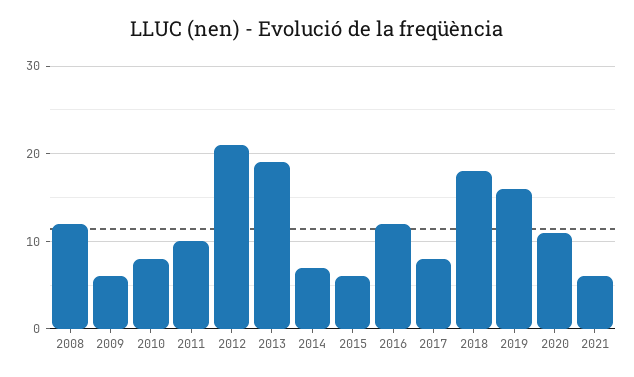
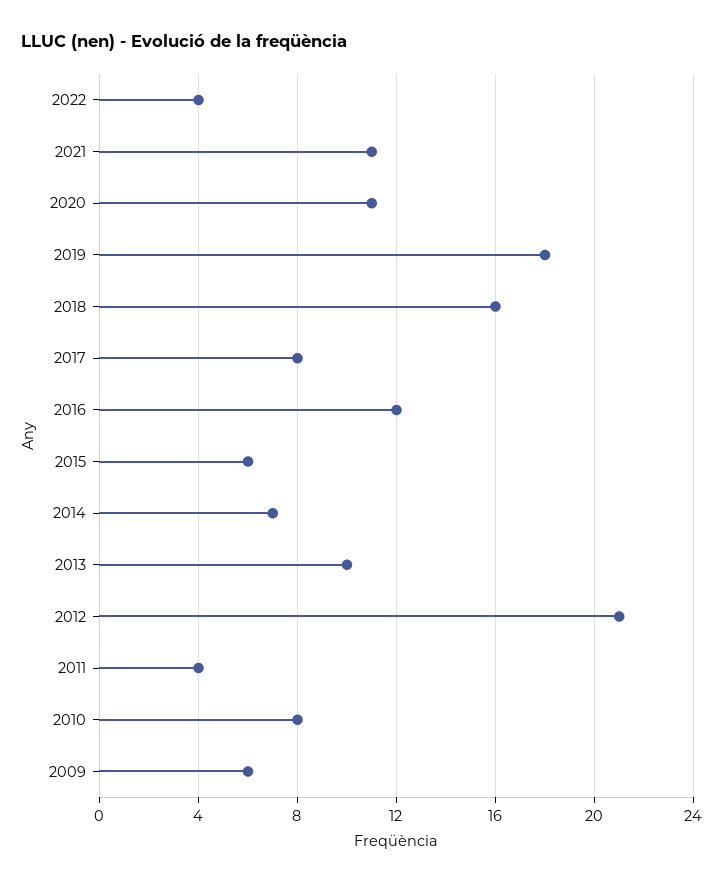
2008: 12 -> none
2011: 10 -> 4
2013: 19 -> 10
2018: 18 -> 16
2019: 16 -> 18
2021: 6 -> 11
2022: none -> 4

